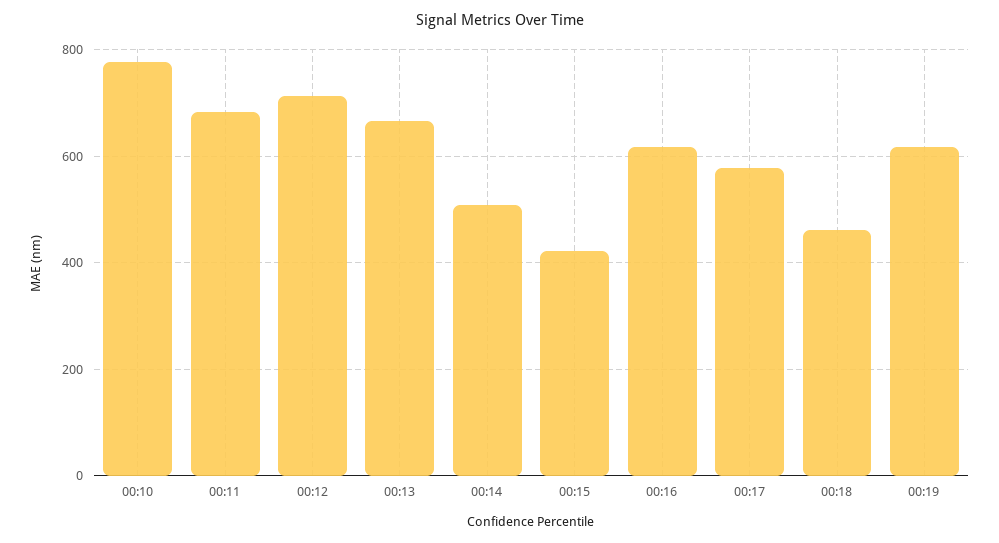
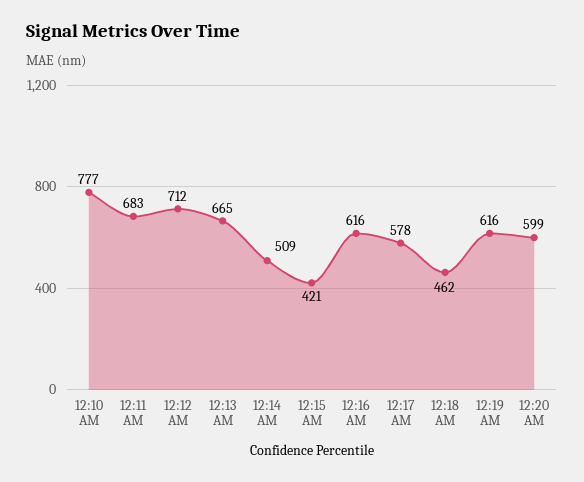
12:20 AM: none -> 599

